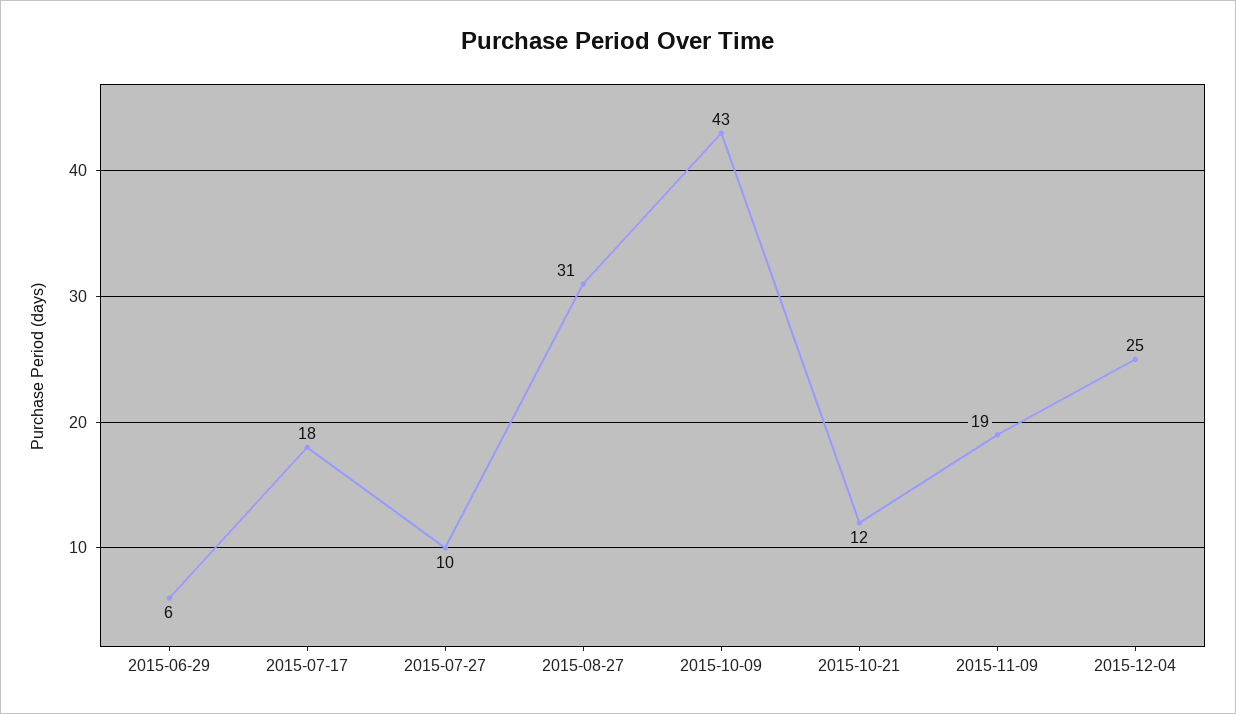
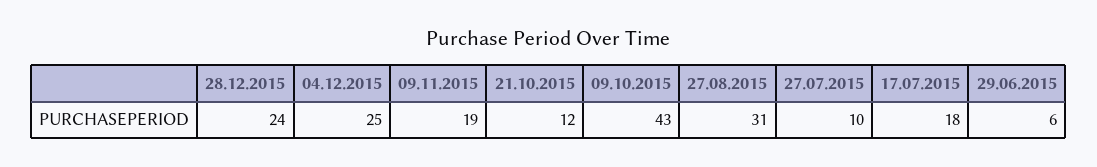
28.12.2015: none -> 24

